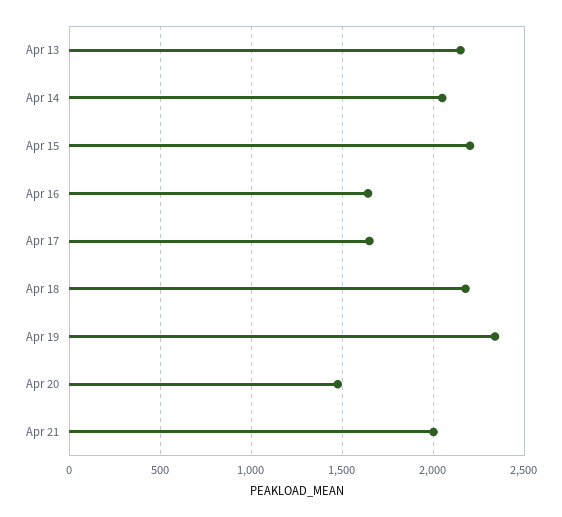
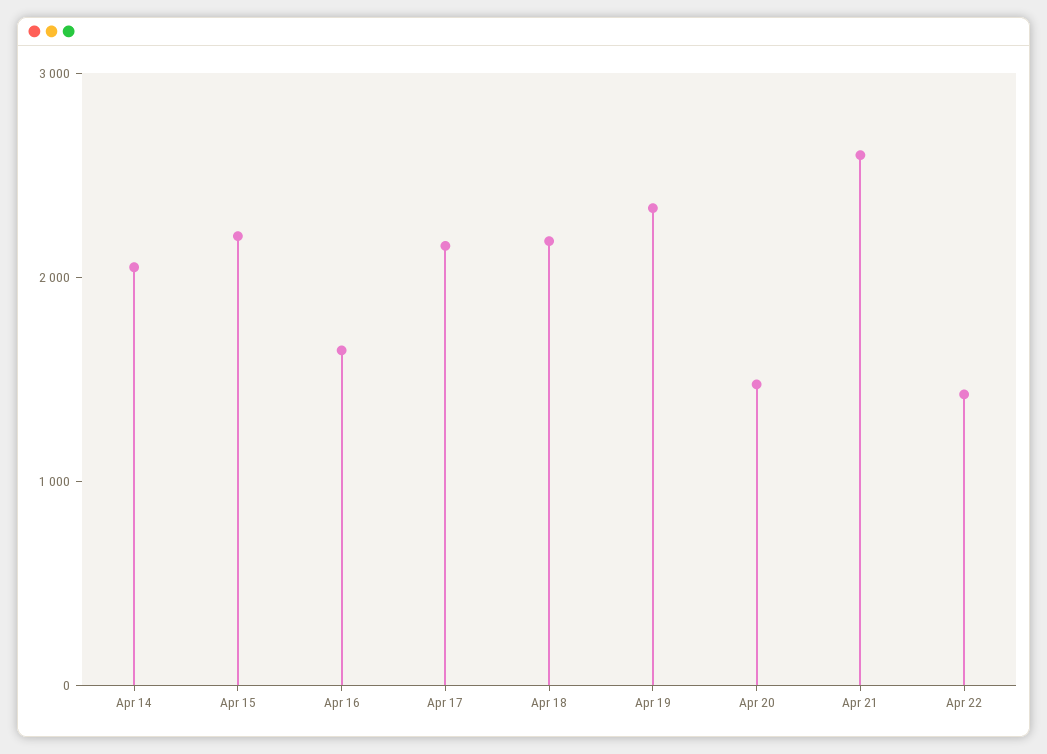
Apr 13: 2150 -> none
Apr 17: 1650 -> 2200
Apr 21: 2000 -> 2600
Apr 22: none -> 1400

